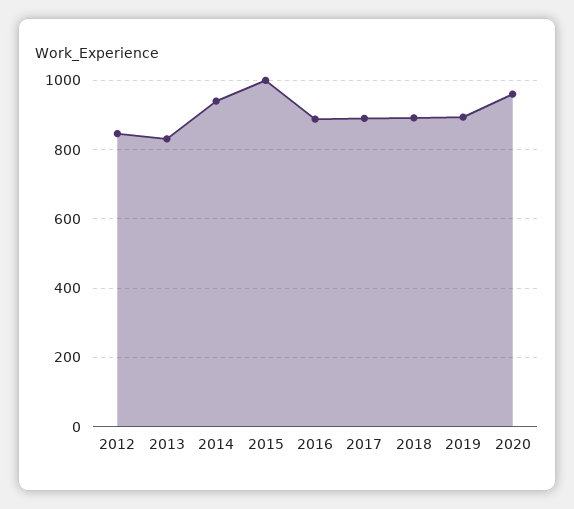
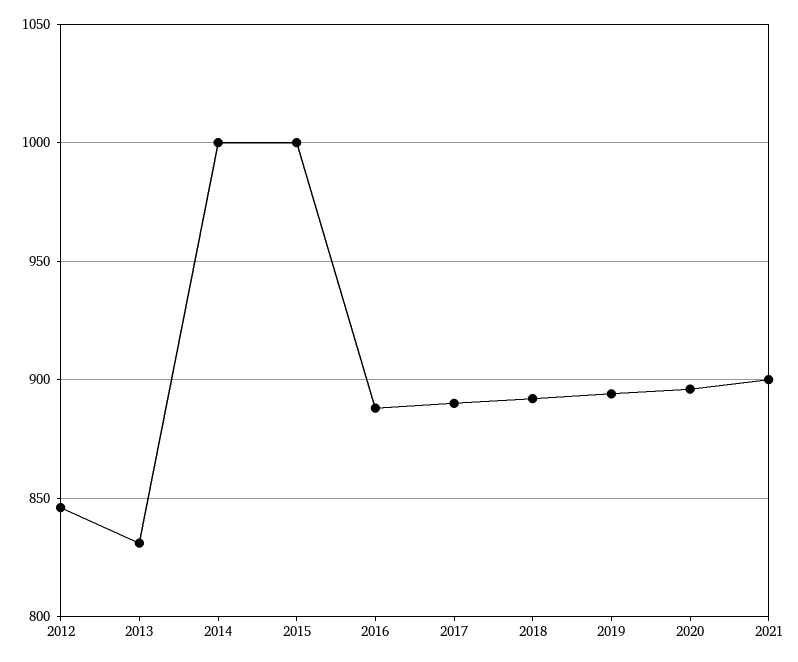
2014: 940 -> 1000
2020: 960 -> 895
2021: none -> 900

